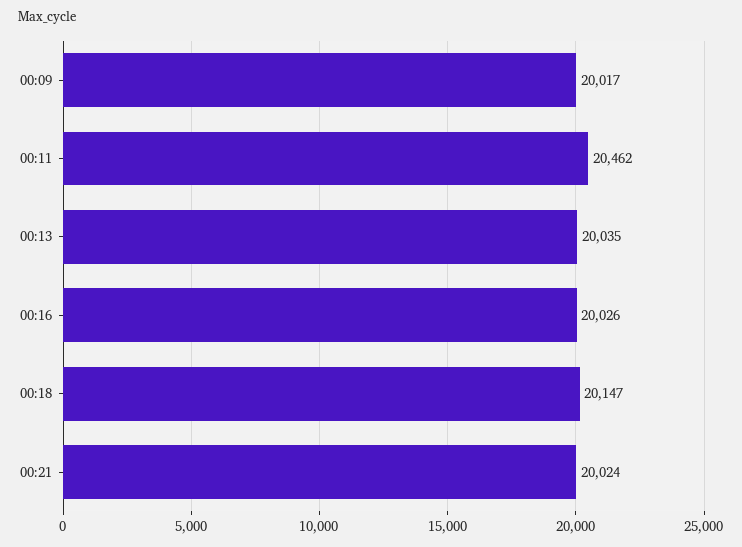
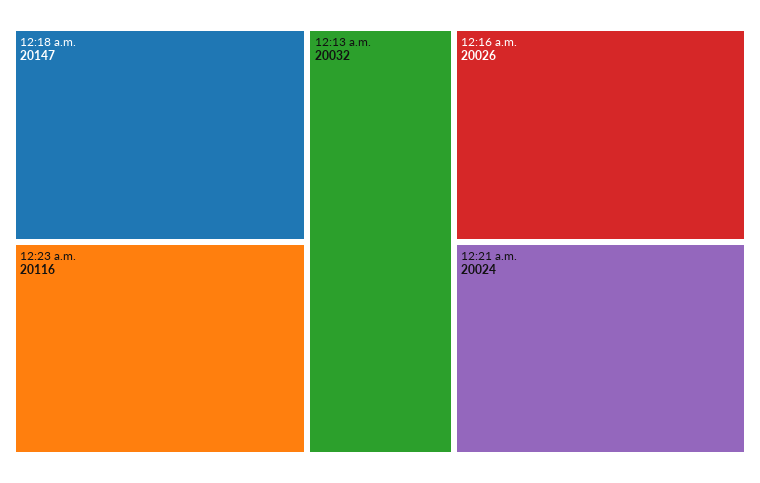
00:09: 20017 -> none
00:11: 20462 -> none
00:13: 20035 -> 20032
12:23 a.m.: none -> 20116

